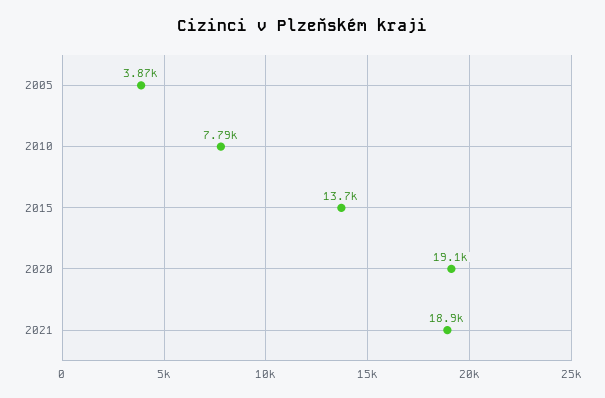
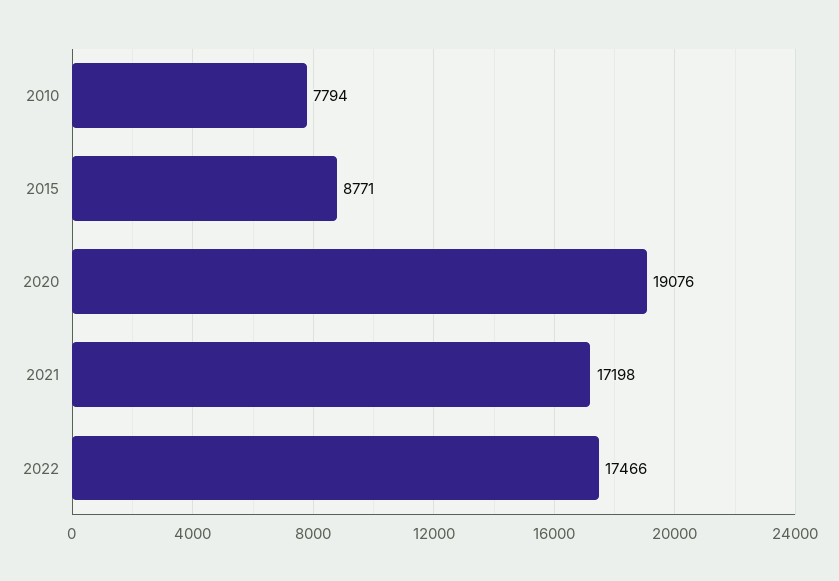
2005: 3870 -> none
2015: 13700 -> 8771
2021: 18900 -> 17198
2022: none -> 17466

